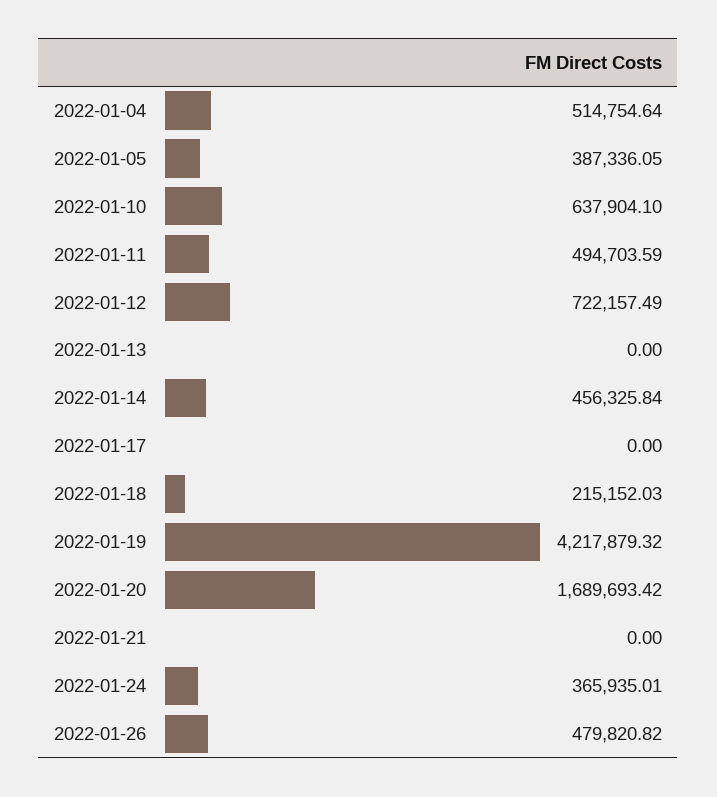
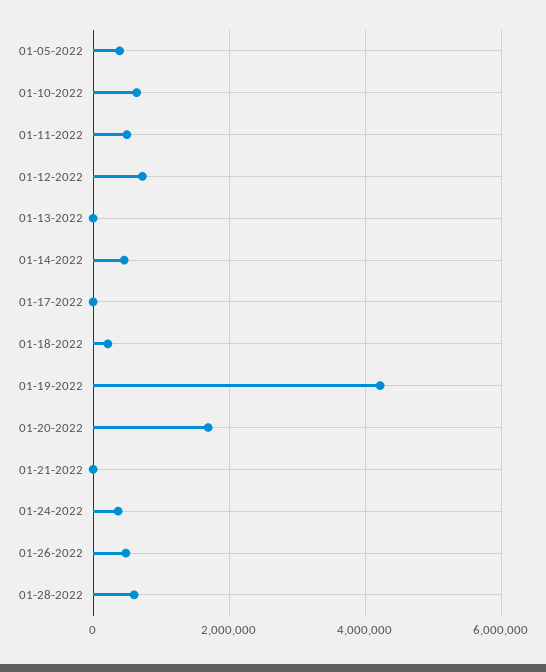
2022-01-04: 514754.64 -> none
01-28-2022: none -> 600000

